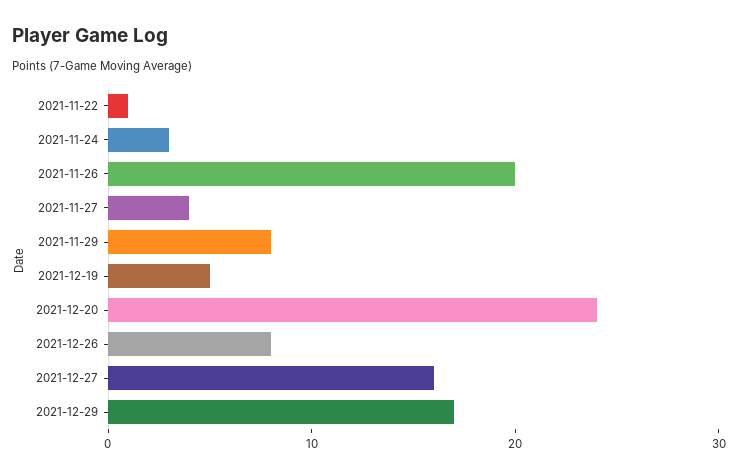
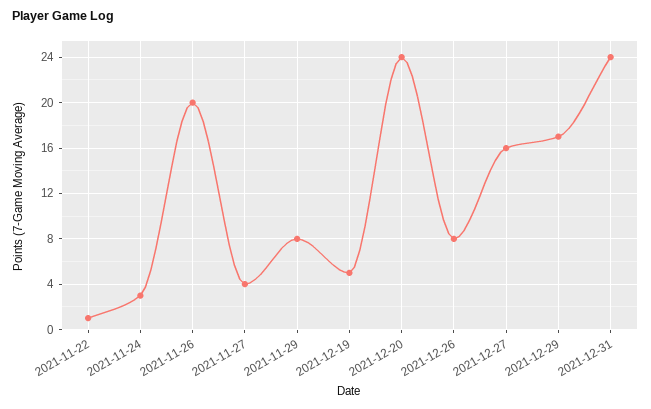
2021-12-31: none -> 24

